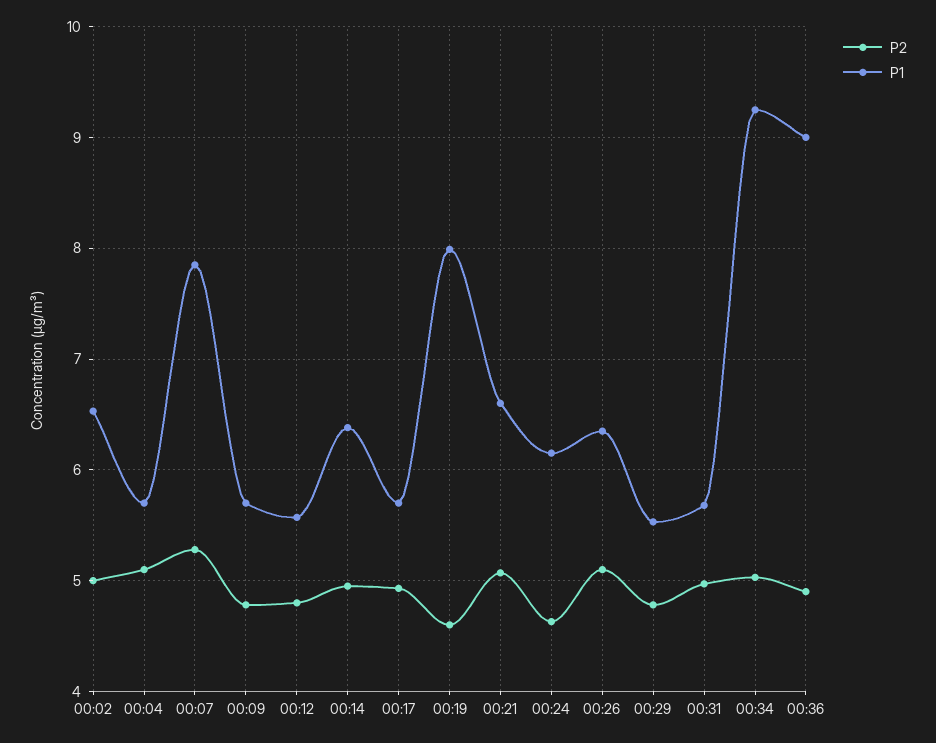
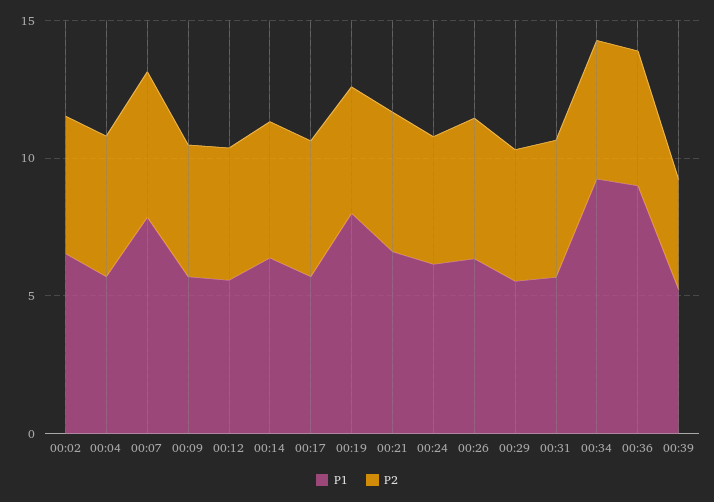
P1, 00:39: none -> 5
P2, 00:39: none -> 4

